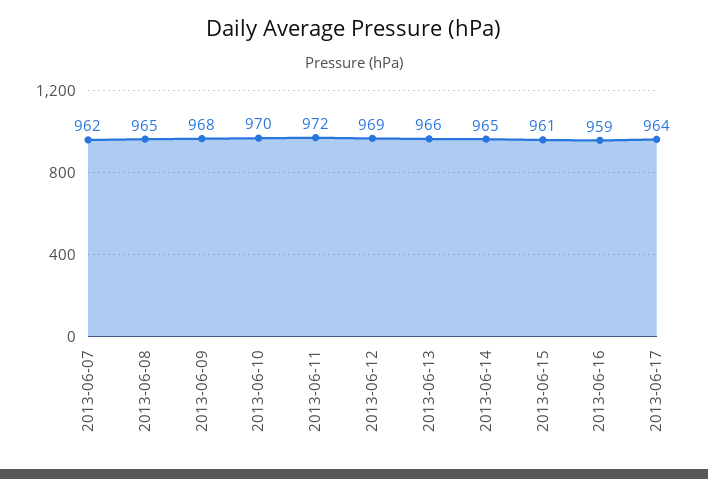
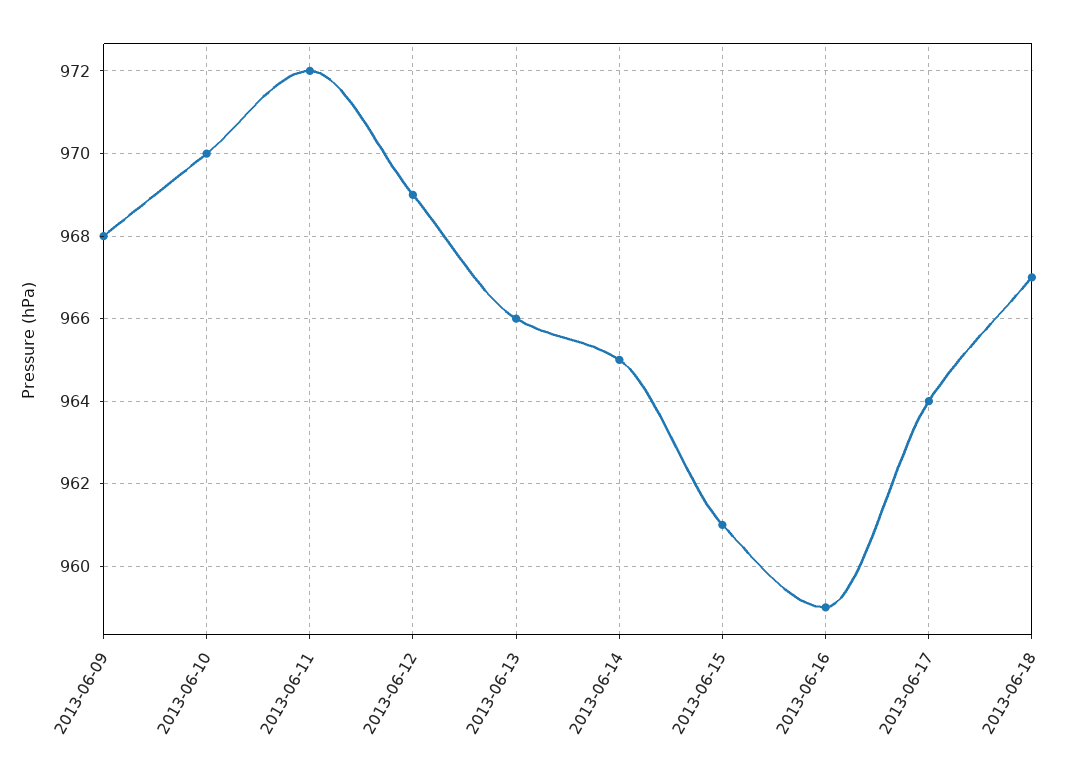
2013-06-07: 962 -> none
2013-06-08: 965 -> none
2013-06-18: none -> 967

